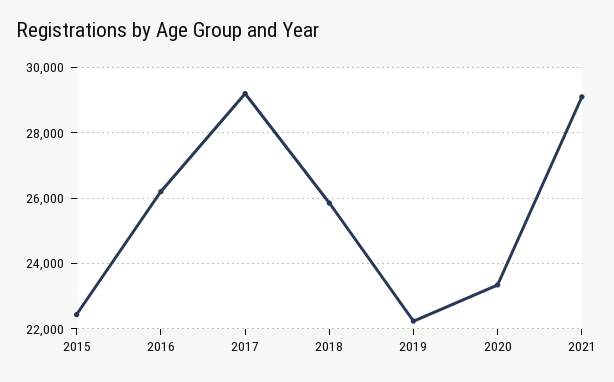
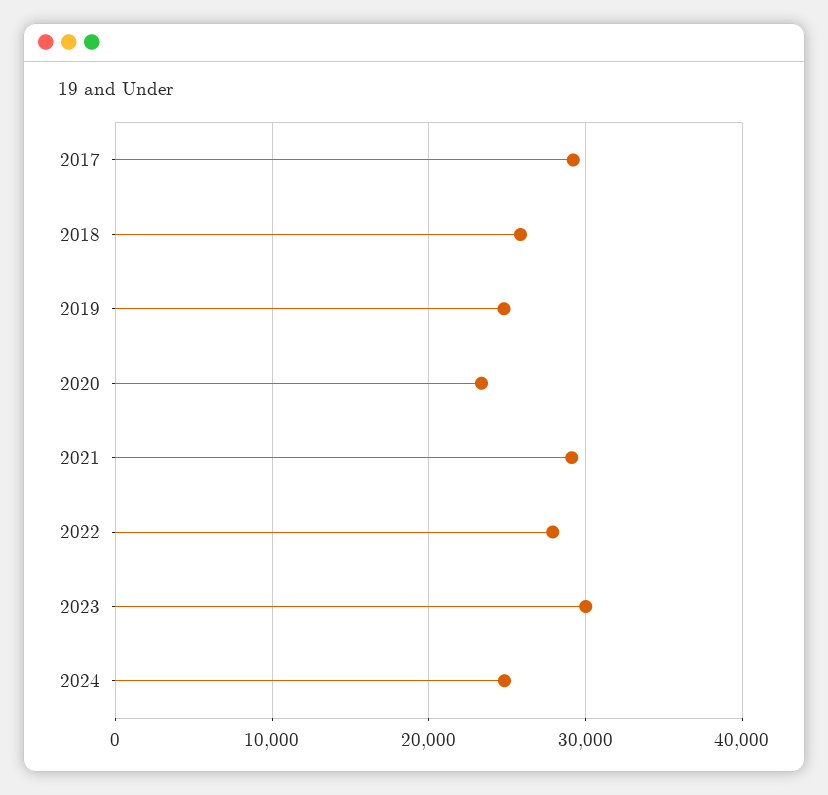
2015: 22400 -> none
2016: 26200 -> none
2019: 22200 -> 25000
2022: none -> 28000
2023: none -> 30000
2024: none -> 25000

